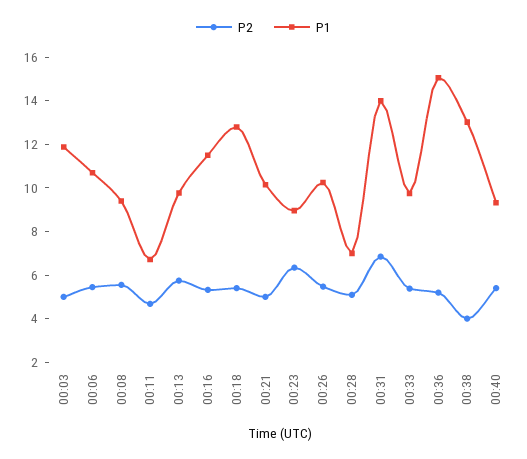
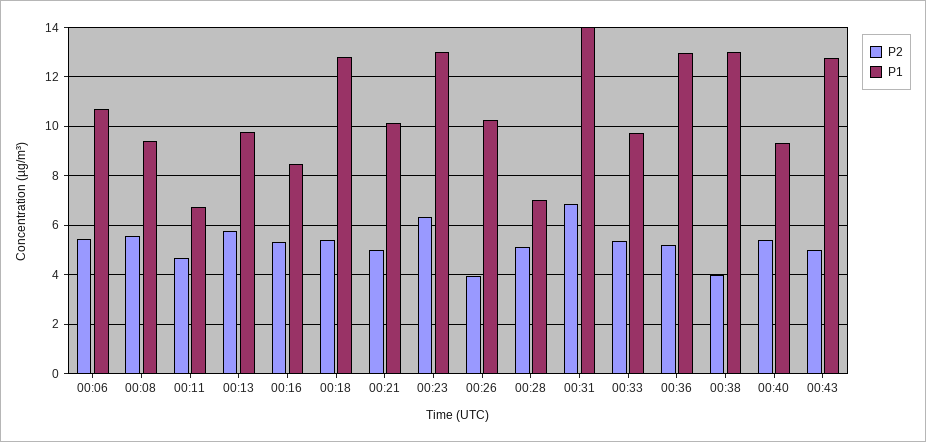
P2, 00:03: 5 -> none
P1, 00:03: 12 -> none
P1, 00:16: 11.5 -> 8.5
P1, 00:23: 9 -> 13
P2, 00:26: 5.5 -> 4
P1, 00:36: 15 -> 13
P2, 00:43: none -> 5
P1, 00:43: none -> 12.75

